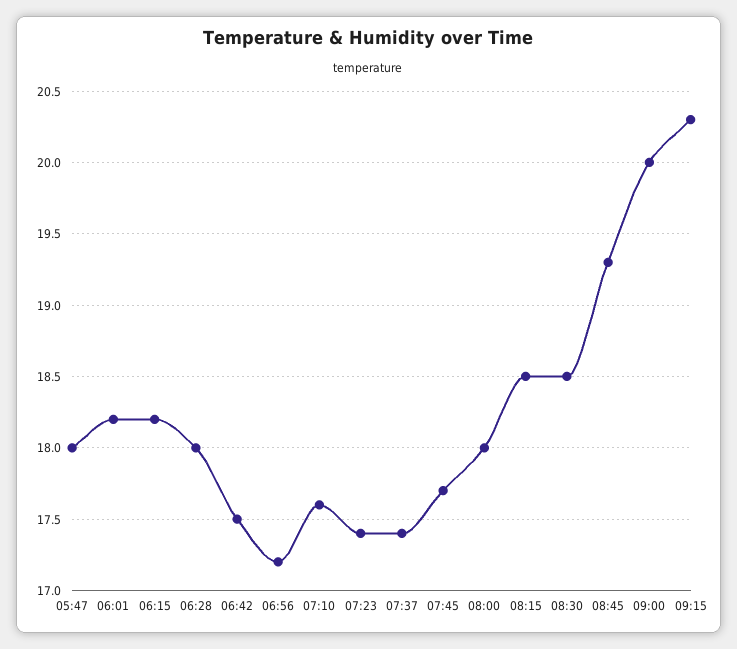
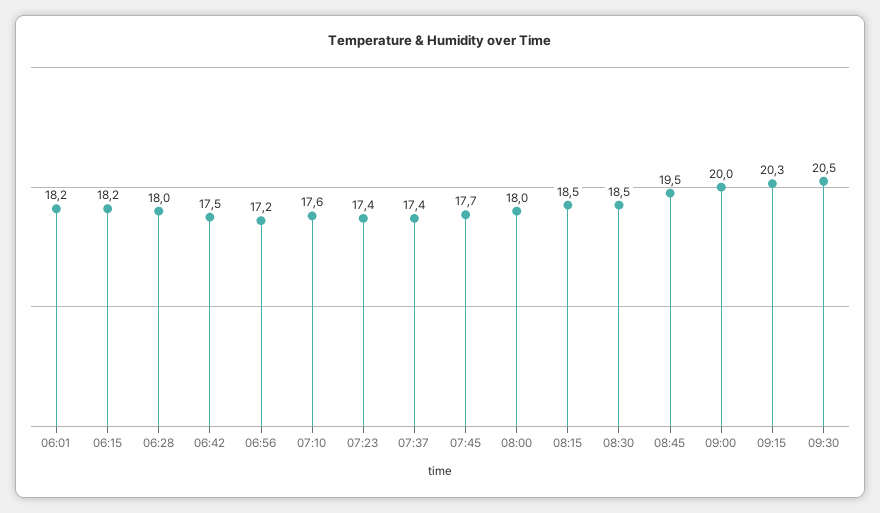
05:47: 18 -> none
08:45: 19.3 -> 19.5
09:30: none -> 20.5

